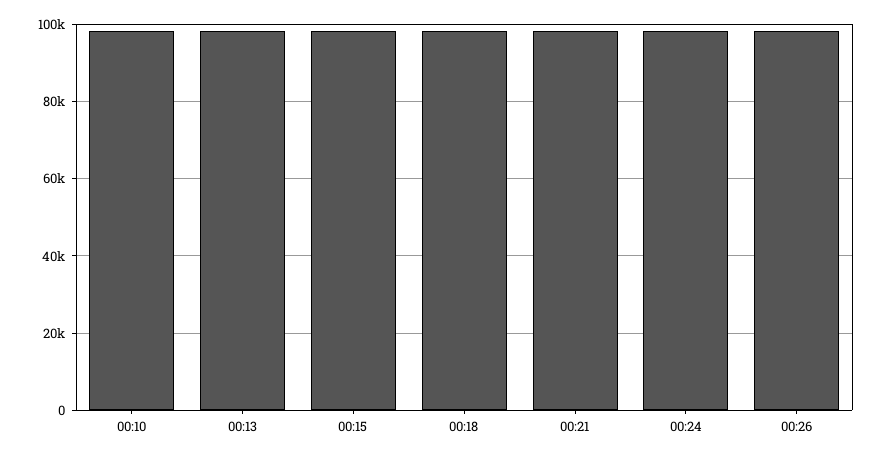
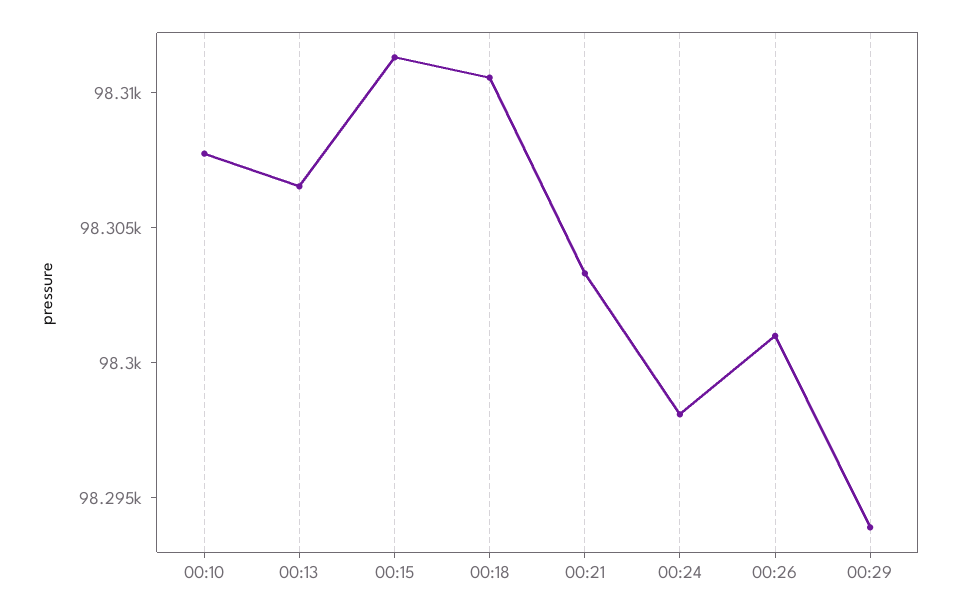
00:29: none -> 98294

